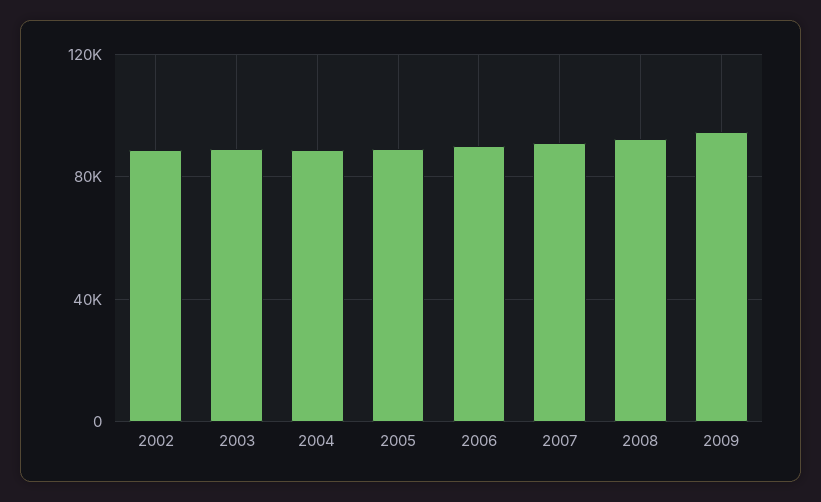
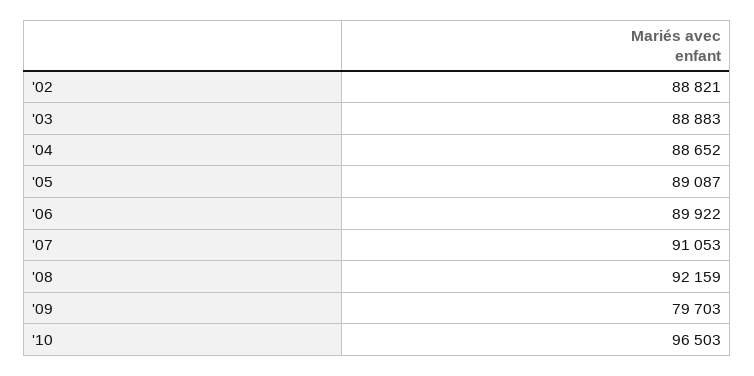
2009: 95000 -> 79703
'10: none -> 96503

